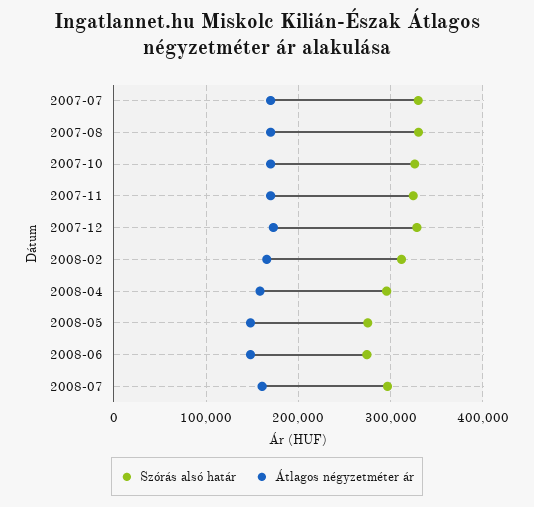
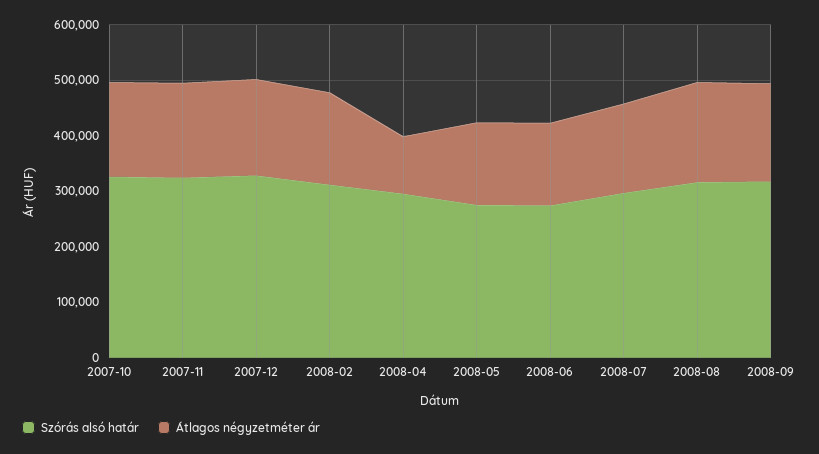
Szórás alsó határ, 2007-07: 330000 -> none
Átlagos négyzetméter ár, 2007-07: 170000 -> none
Szórás alsó határ, 2007-08: 330000 -> none
Átlagos négyzetméter ár, 2007-08: 170000 -> none
Átlagos négyzetméter ár, 2008-04: 160000 -> 100000
Szórás alsó határ, 2008-08: none -> 320000
Átlagos négyzetméter ár, 2008-08: none -> 180000
Szórás alsó határ, 2008-09: none -> 320000
Átlagos négyzetméter ár, 2008-09: none -> 180000

